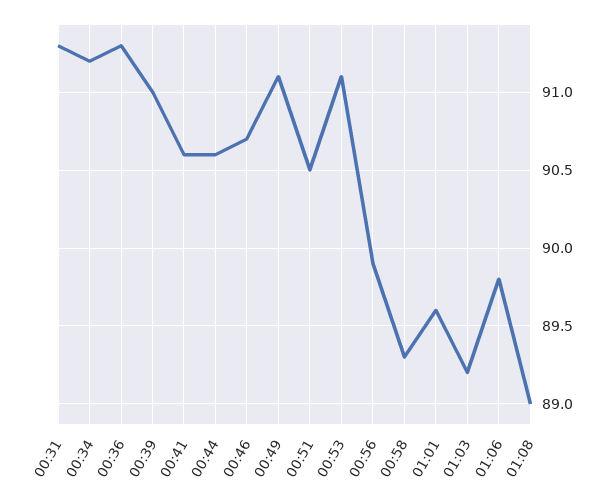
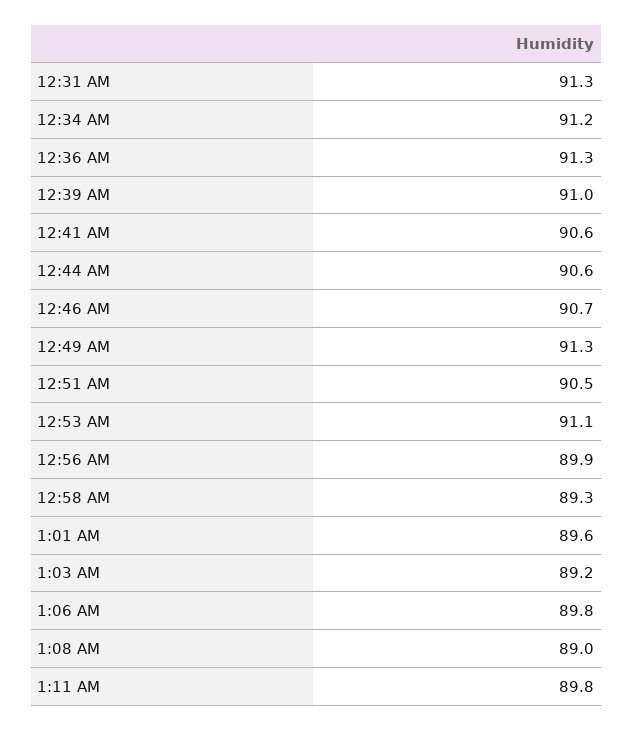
00:49: 91.1 -> 91.3
1:11 AM: none -> 89.8

